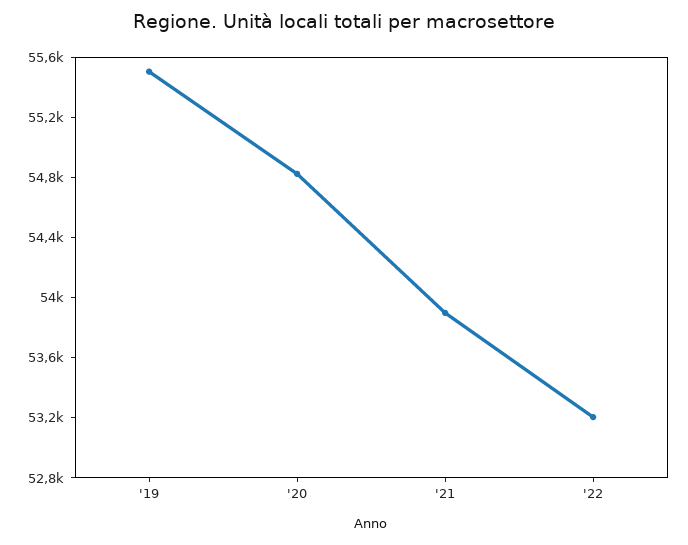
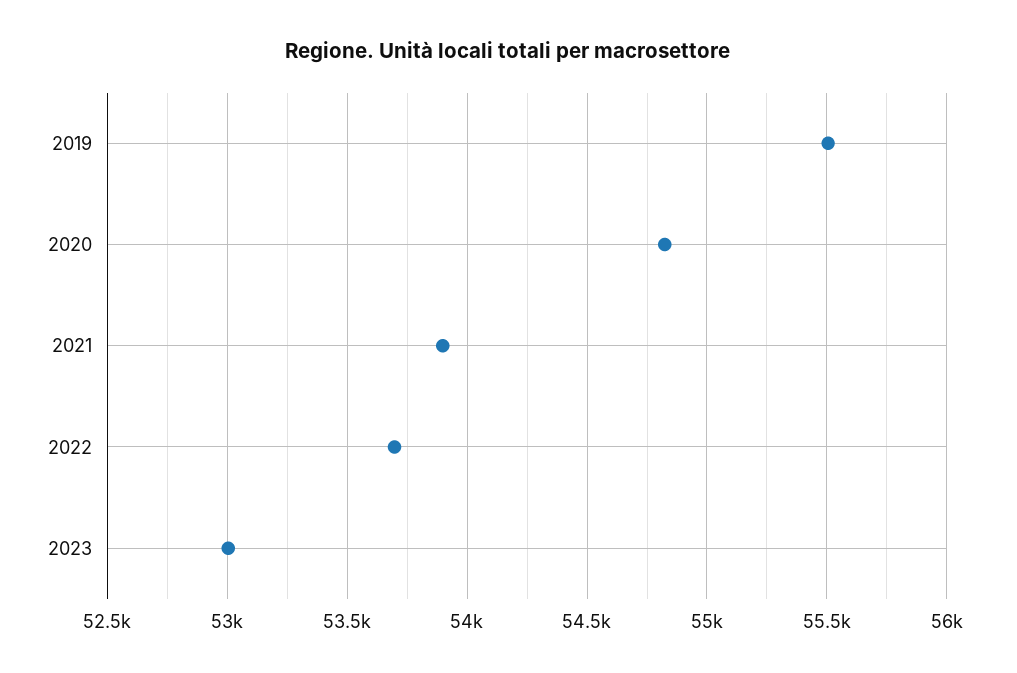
'22: 53200 -> 53700
2023: none -> 53000

